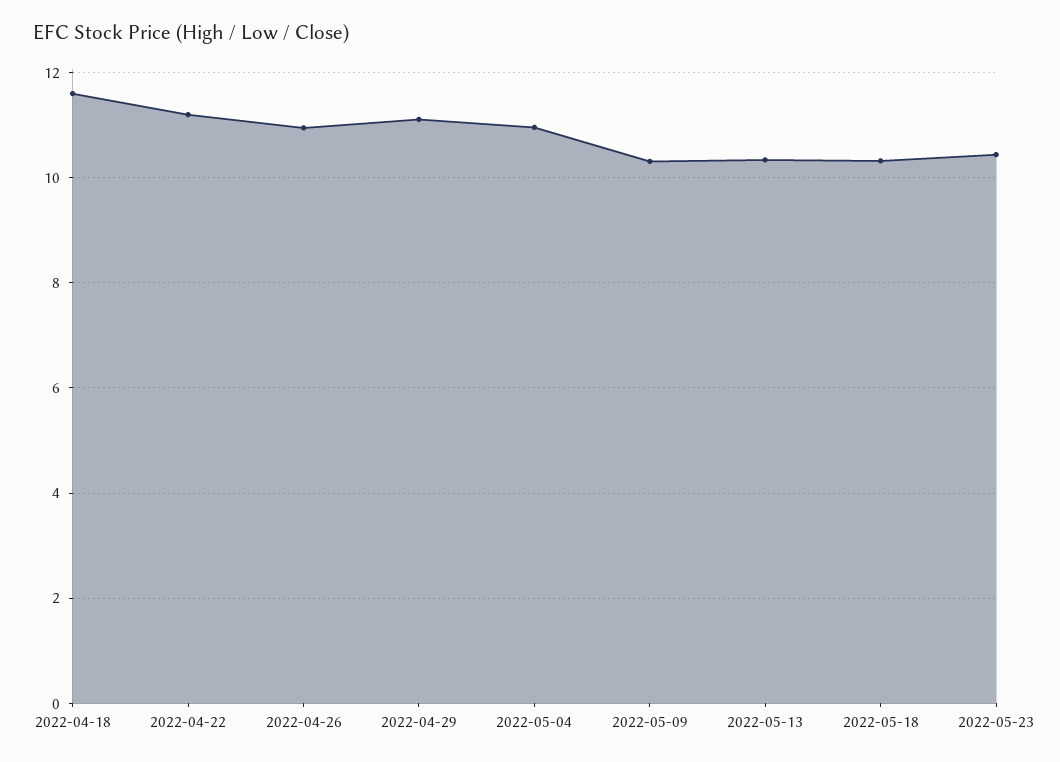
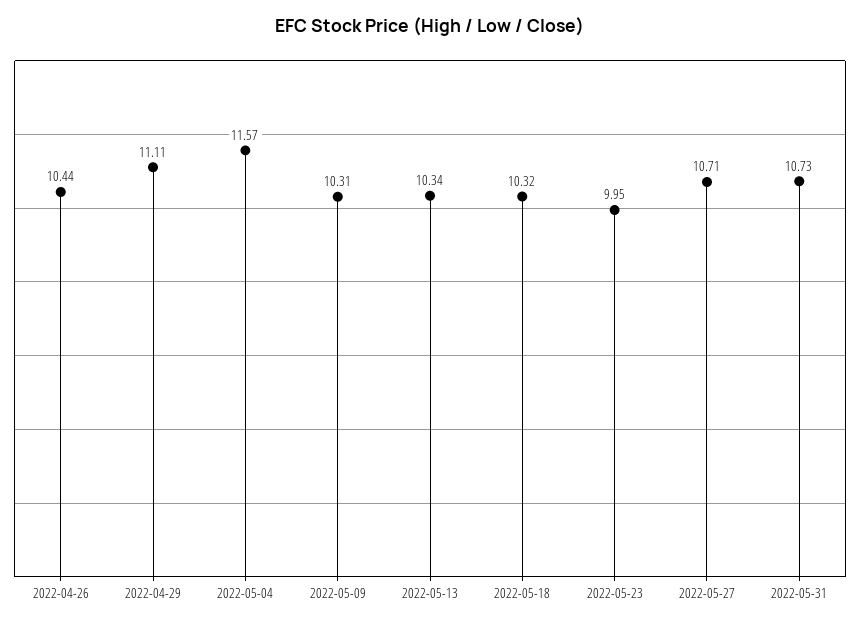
2022-04-18: 11.6 -> none
2022-04-22: 11.2 -> none
2022-04-26: 11 -> 10.44
2022-05-04: 11 -> 11.57
2022-05-23: 10.4 -> 9.95
2022-05-27: none -> 10.71
2022-05-31: none -> 10.73

